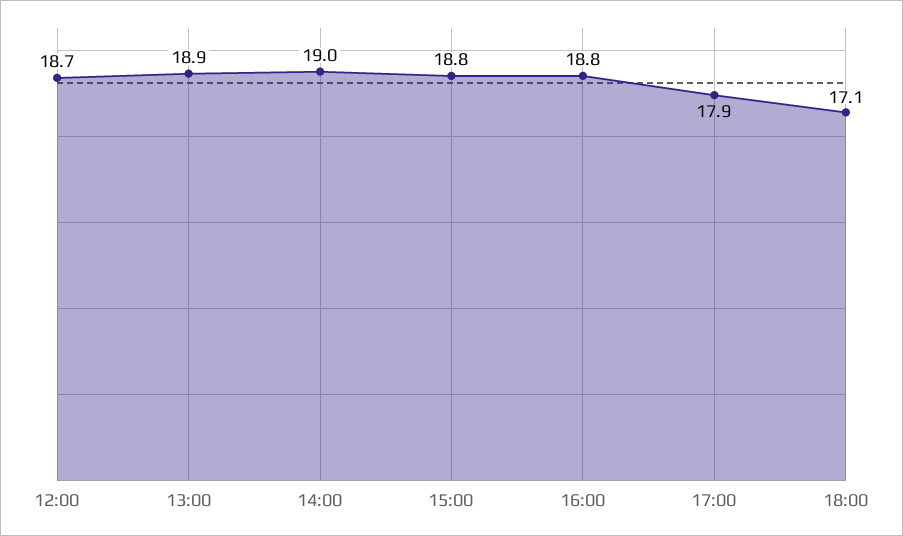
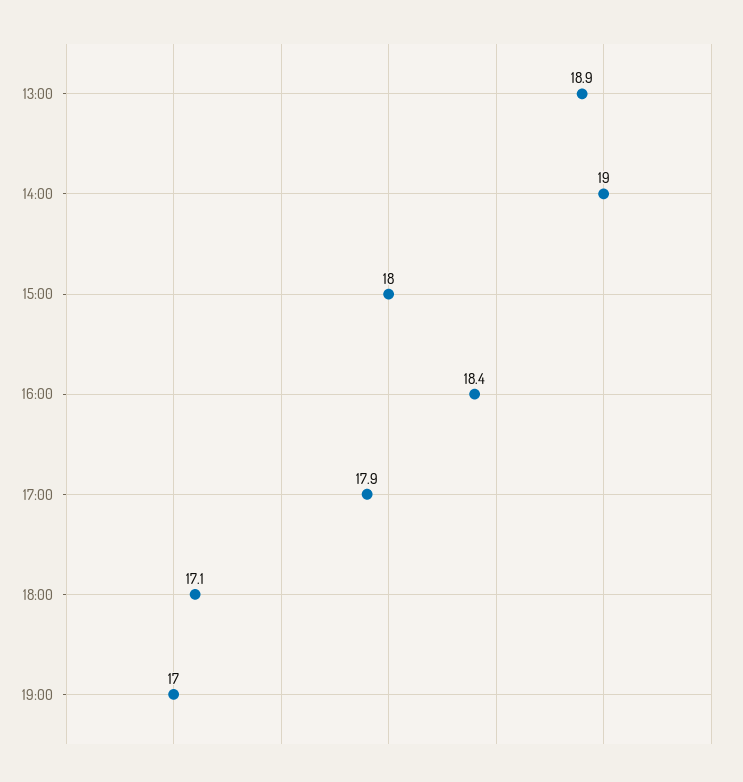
12:00: 18.7 -> none
15:00: 18.8 -> 18
16:00: 18.8 -> 18.4
19:00: none -> 17

